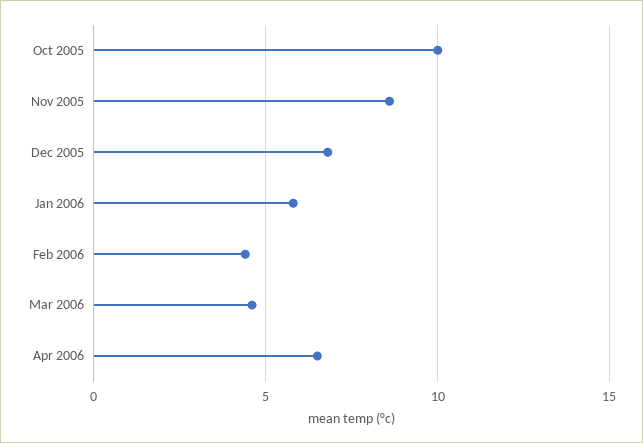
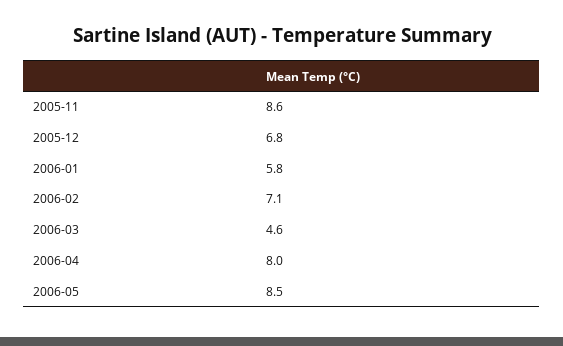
Oct 2005: 10 -> none
Feb 2006: 4.5 -> 7.1
Apr 2006: 6.5 -> 8
2006-05: none -> 8.5

